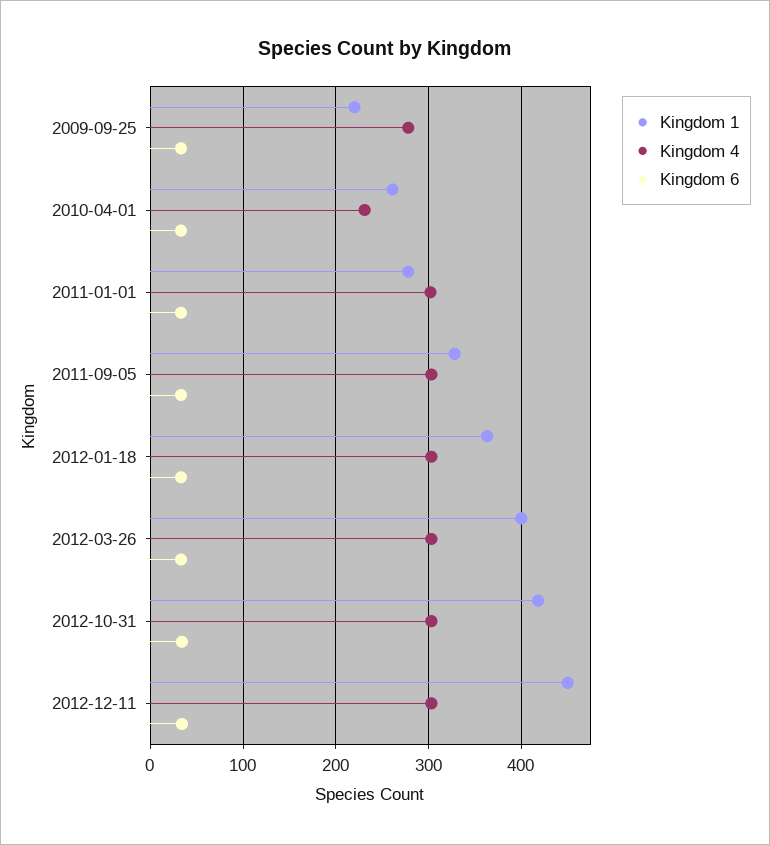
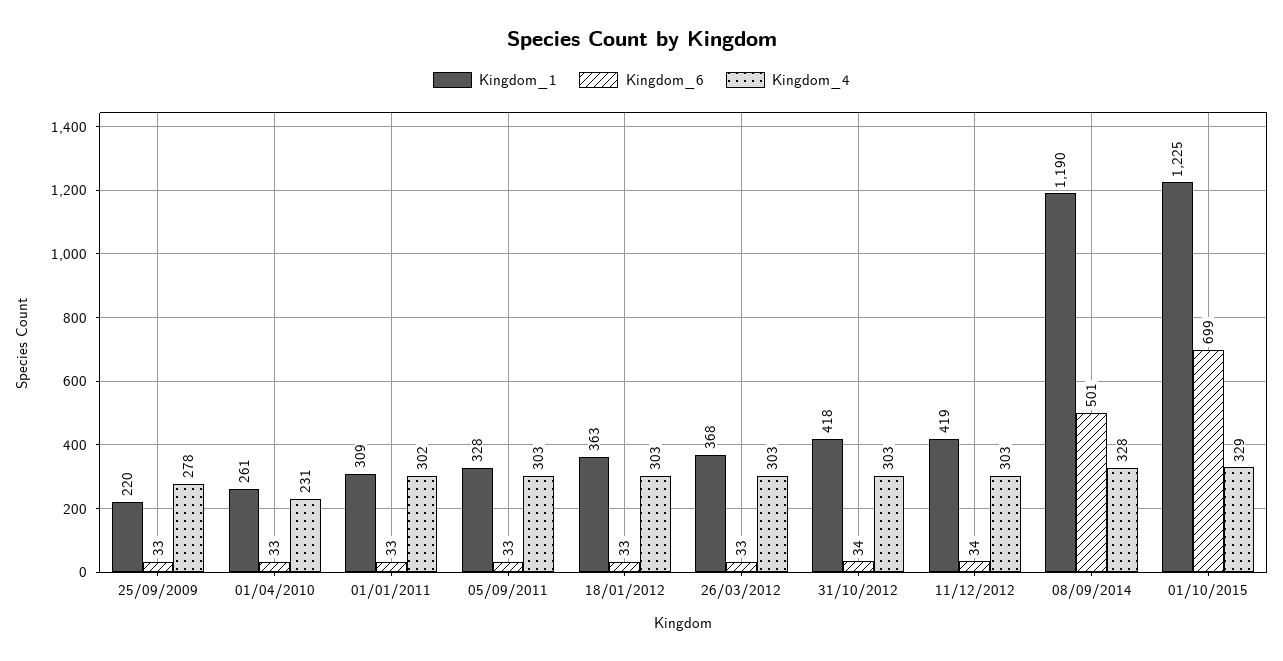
Kingdom 1, 2011-01-01: 280 -> 309
Kingdom 1, 2012-03-26: 400 -> 368
Kingdom 1, 2012-12-11: 450 -> 419
Kingdom 1, 08/09/2014: none -> 1190
Kingdom 6, 08/09/2014: none -> 501
Kingdom 4, 08/09/2014: none -> 328
Kingdom 1, 01/10/2015: none -> 1225
Kingdom 6, 01/10/2015: none -> 699
Kingdom 4, 01/10/2015: none -> 329

